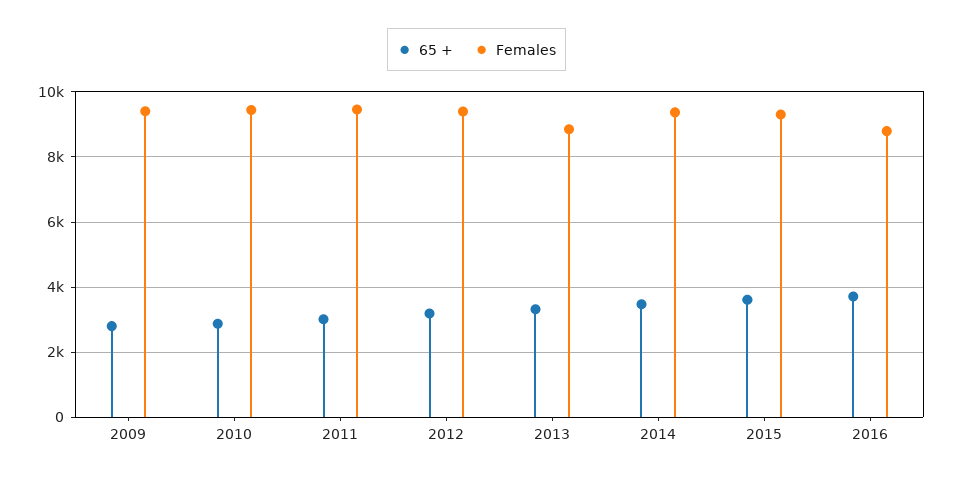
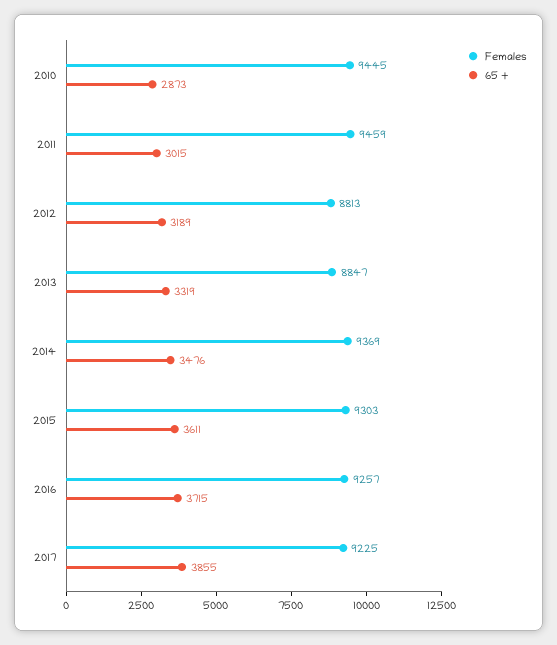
65 +, 2009: 2800 -> none
Females, 2009: 9400 -> none
Females, 2012: 9400 -> 8813
Females, 2016: 8800 -> 9257
Females, 2017: none -> 9225
65 +, 2017: none -> 3855

